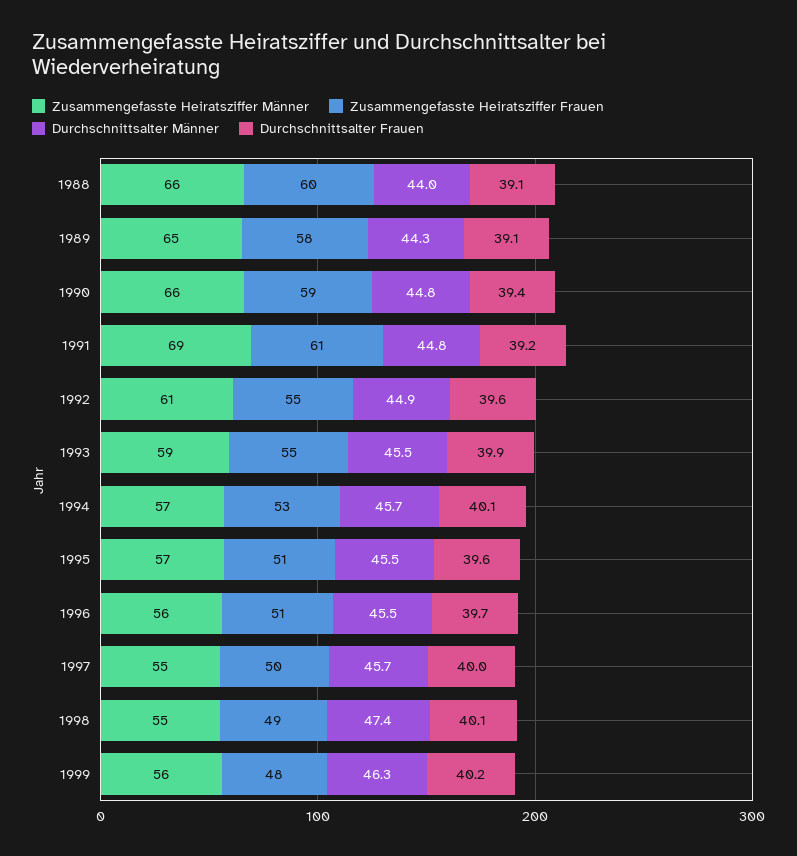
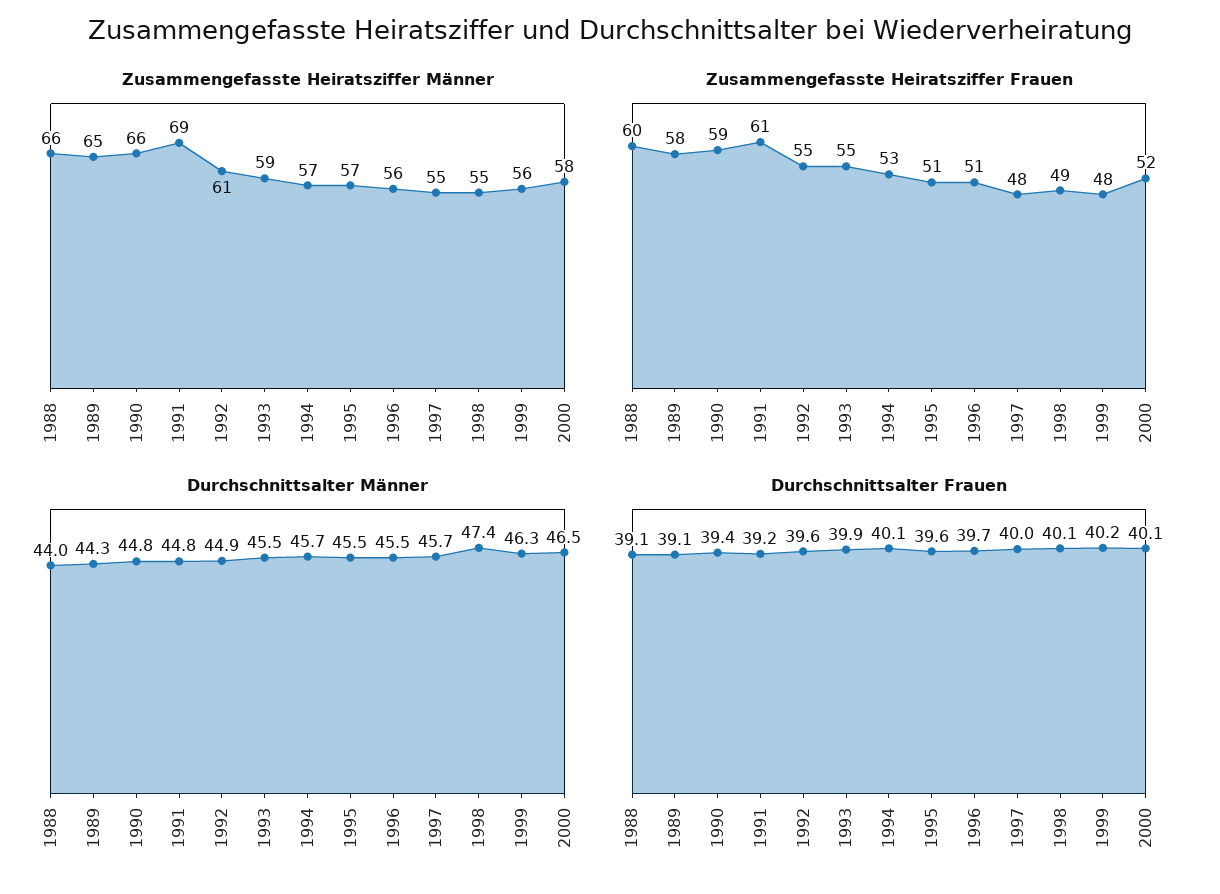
Zusammengefasste Heiratsziffer Frauen, 1997: 50 -> 48
Zusammengefasste Heiratsziffer Männer, 2000: none -> 58
Zusammengefasste Heiratsziffer Frauen, 2000: none -> 52
Durchschnittsalter Männer, 2000: none -> 46.5
Durchschnittsalter Frauen, 2000: none -> 40.1

